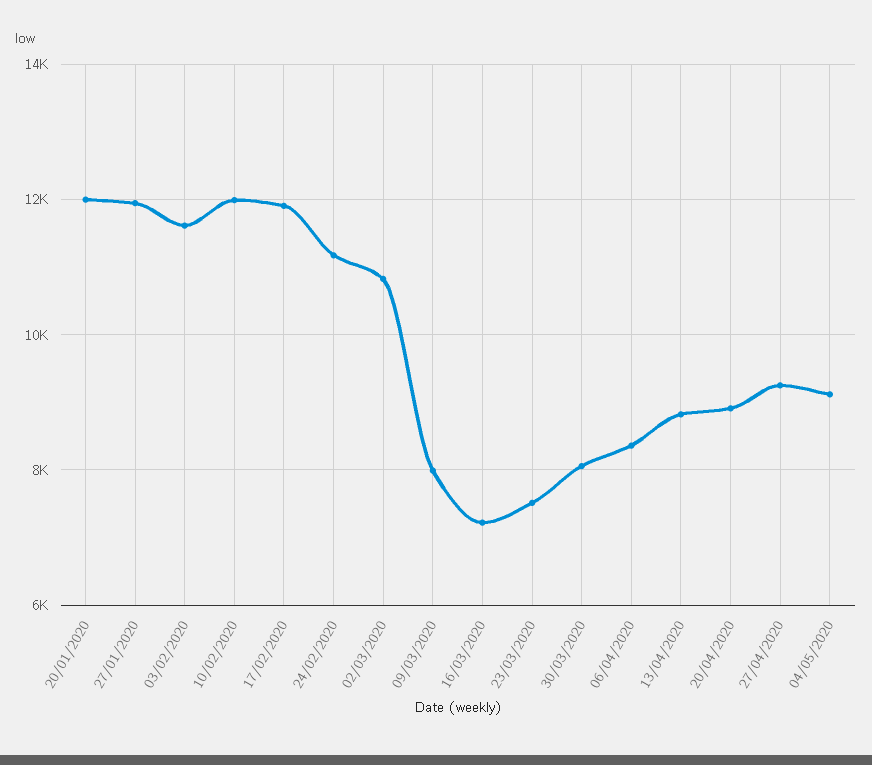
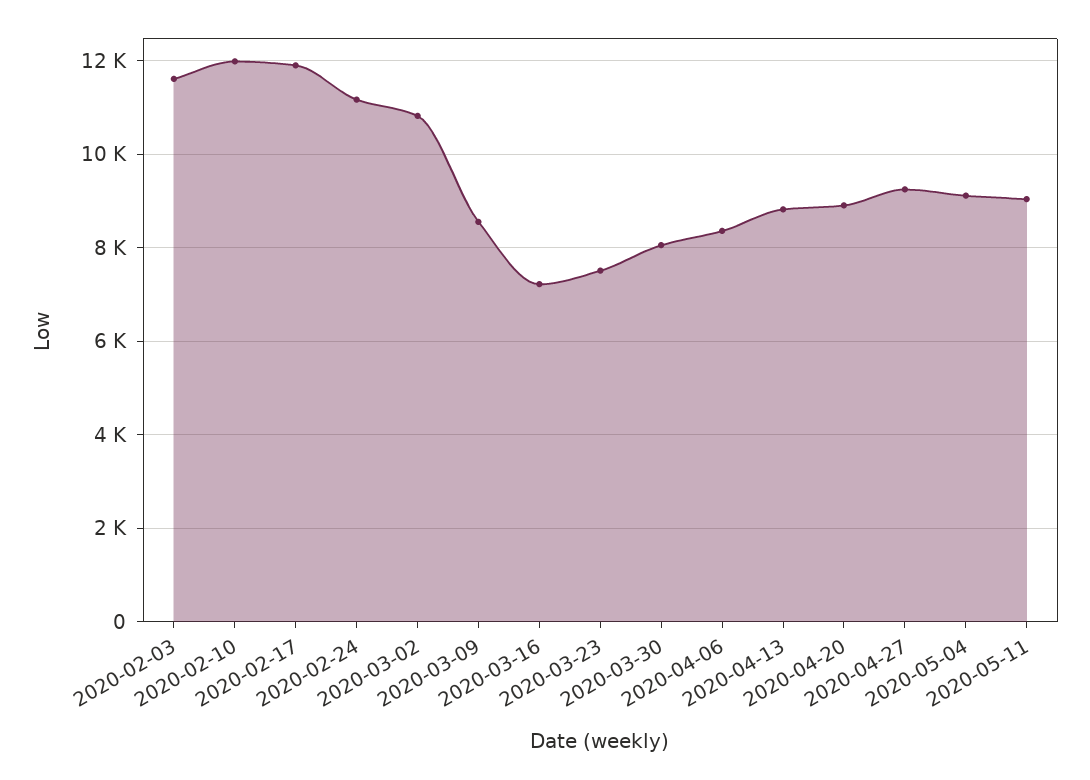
20/01/2020: 12000 -> none
27/01/2020: 12000 -> none
09/03/2020: 8000 -> 8600
2020-05-11: none -> 9000

